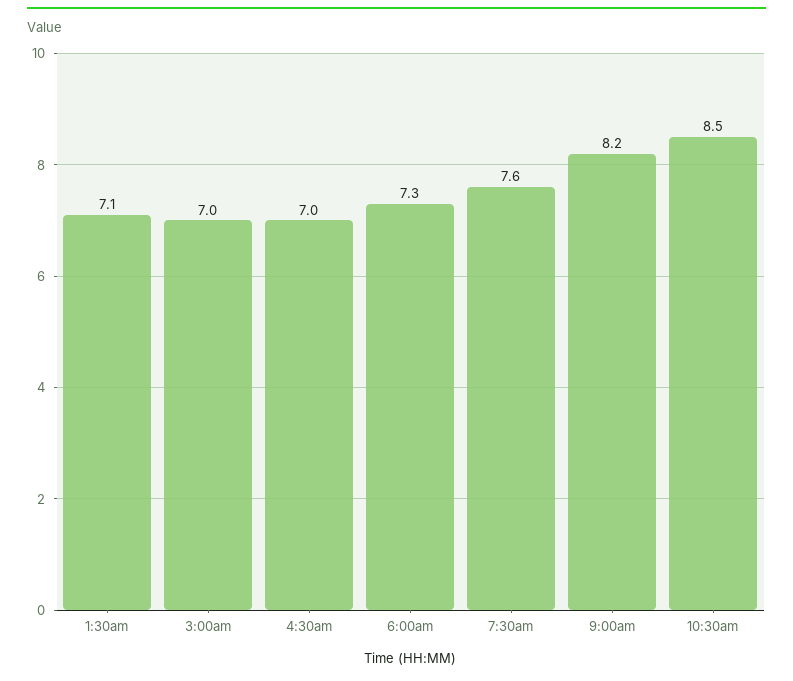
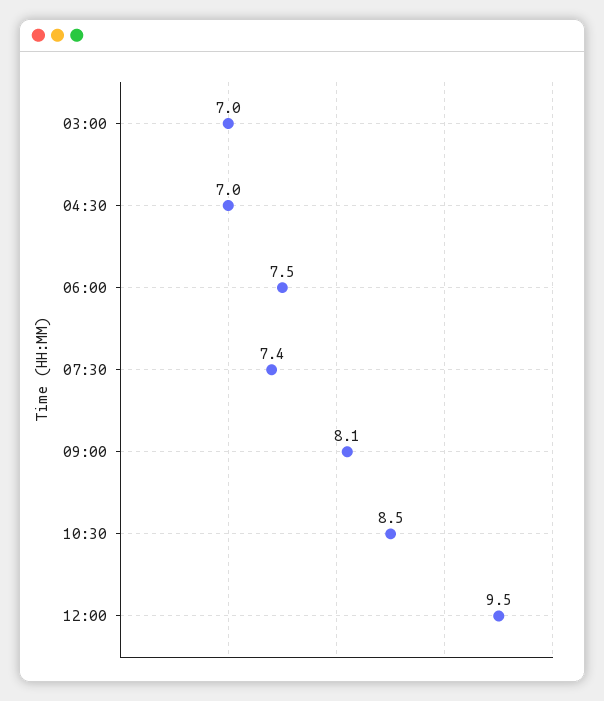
1:30am: 7.1 -> none
6:00am: 7.3 -> 7.5
7:30am: 7.6 -> 7.4
9:00am: 8.2 -> 8.1
12:00: none -> 9.5

